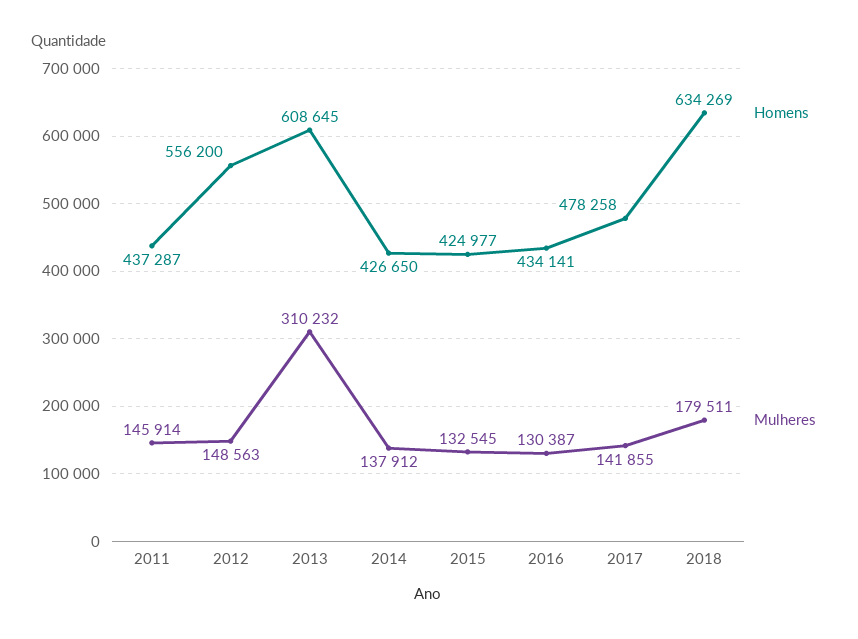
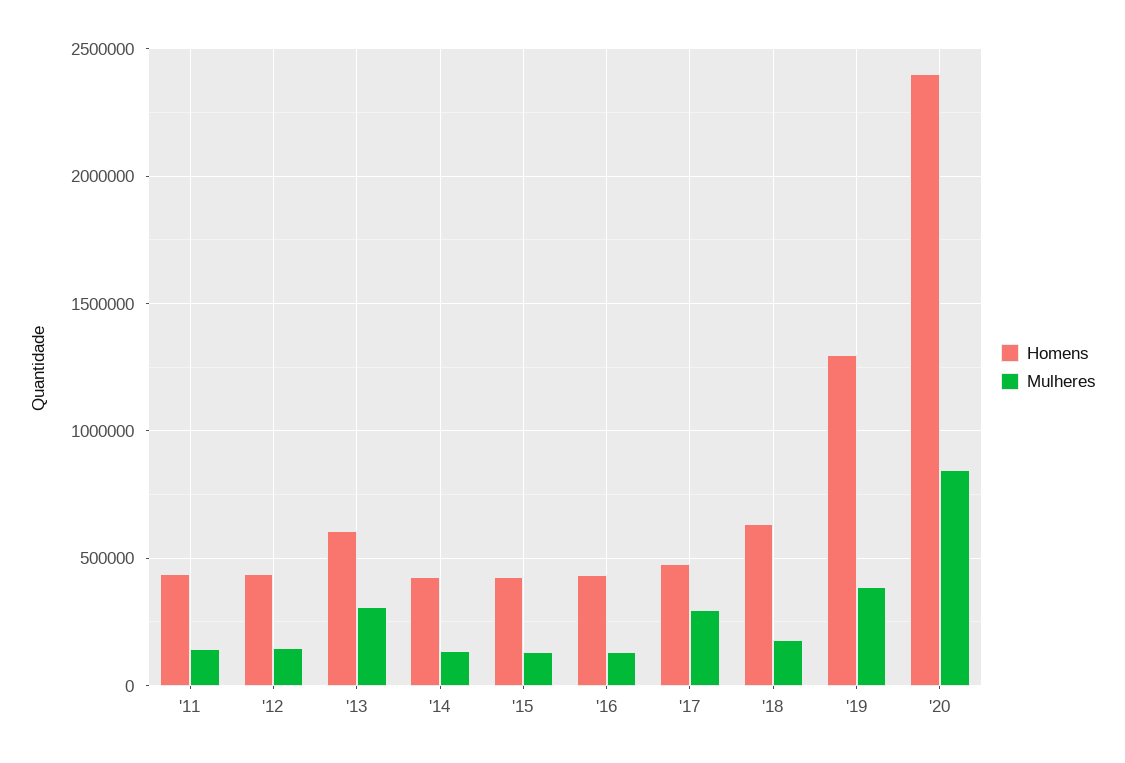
Homens, 2012: 556200 -> 450000
Mulheres, 2017: 141855 -> 300000
Homens, '19: none -> 1300000
Mulheres, '19: none -> 400000
Homens, '20: none -> 2400000
Mulheres, '20: none -> 850000

